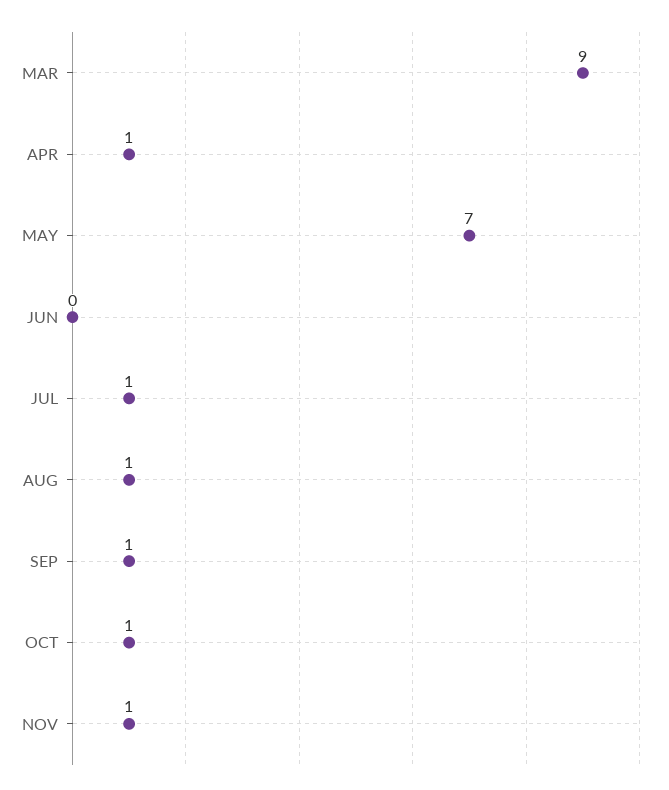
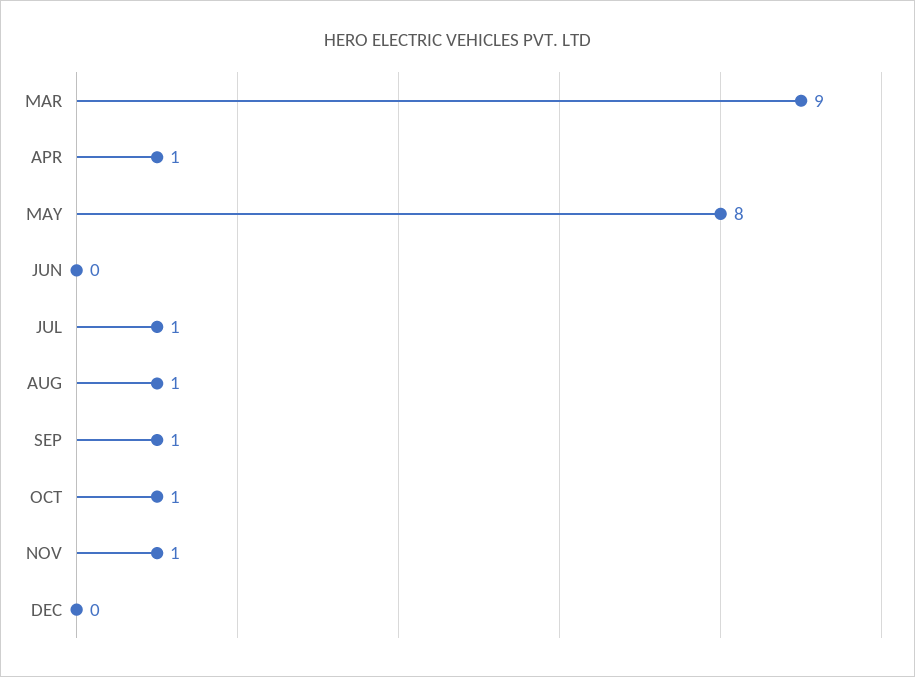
MAY: 7 -> 8
DEC: none -> 0

